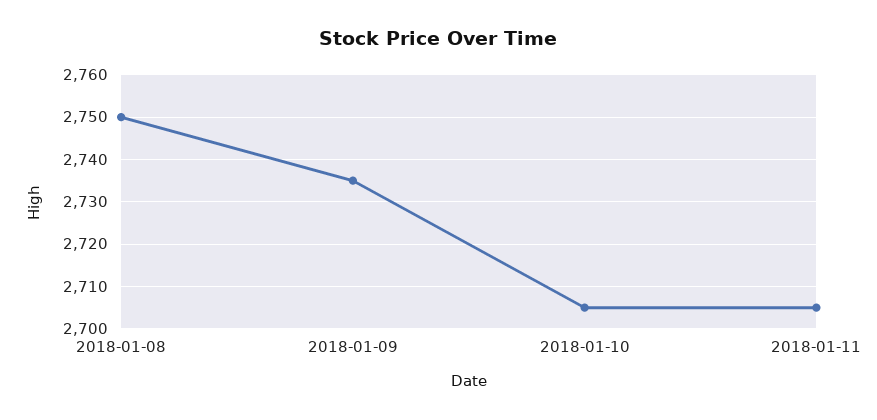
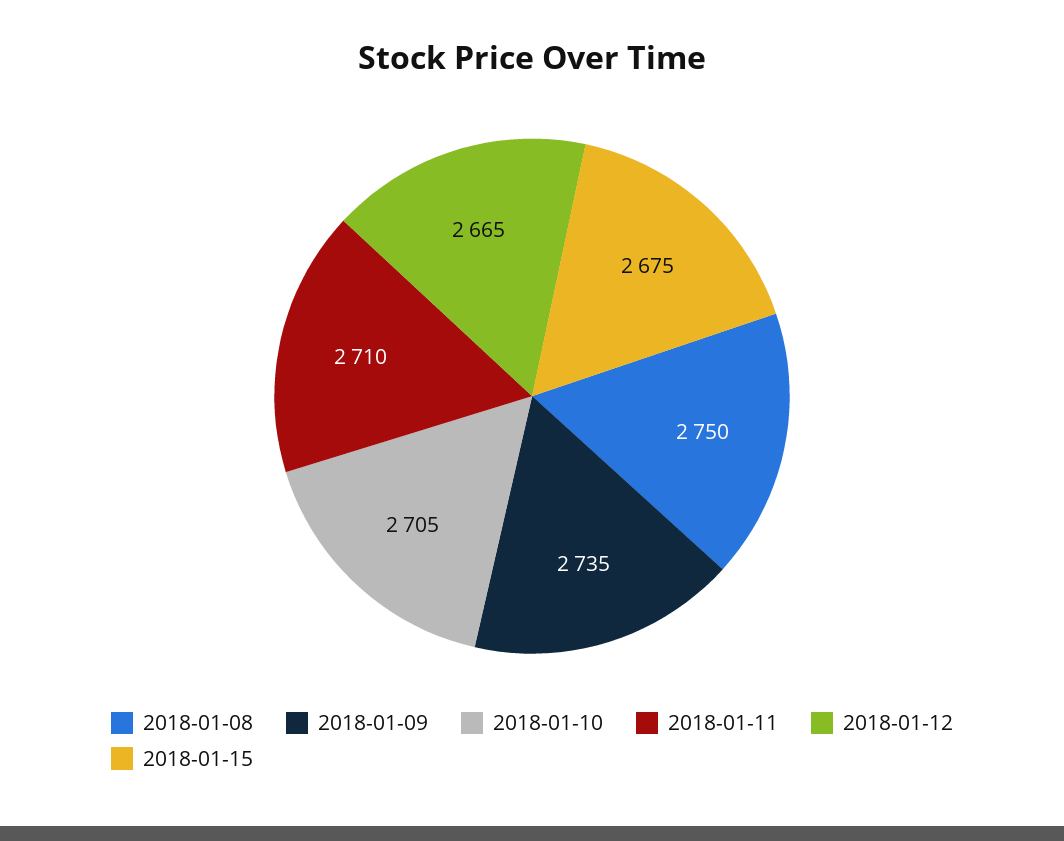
2018-01-11: 2705 -> 2710
2018-01-12: none -> 2665
2018-01-15: none -> 2675

